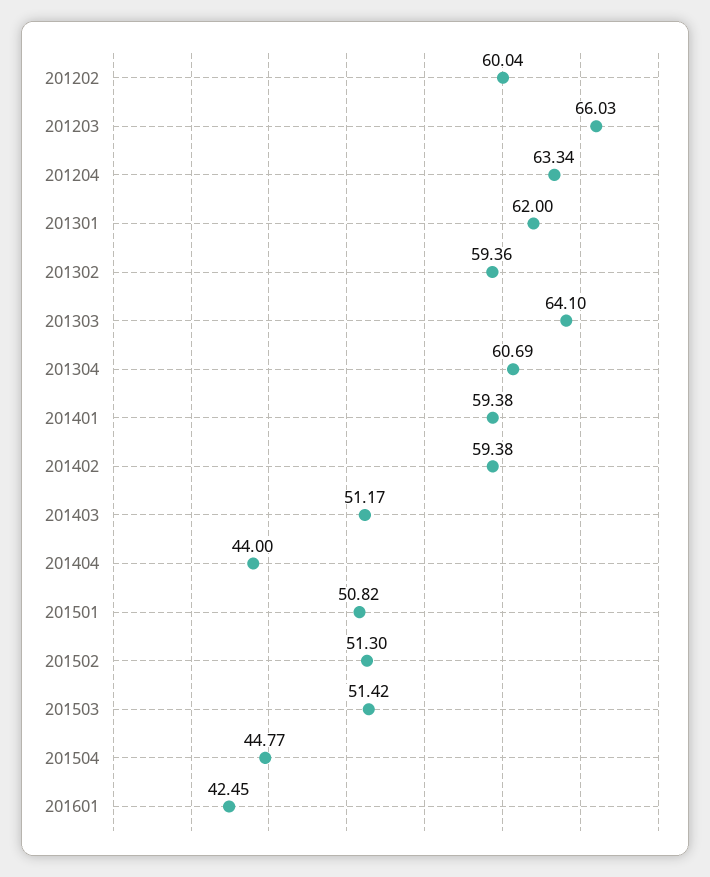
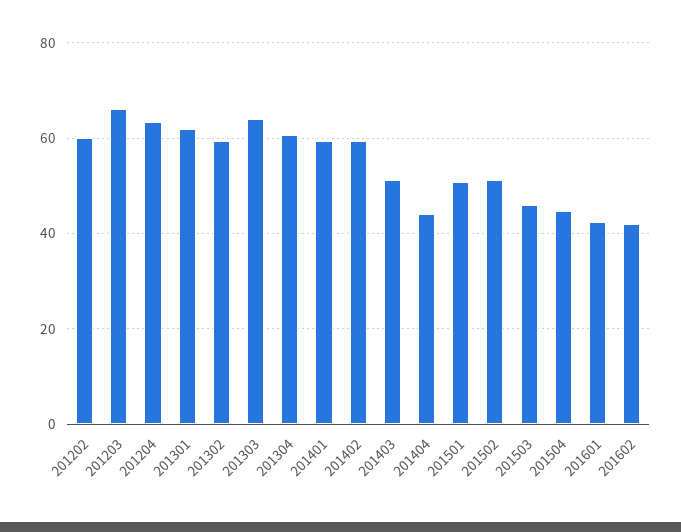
201503: 51.42 -> 46
201602: none -> 42

